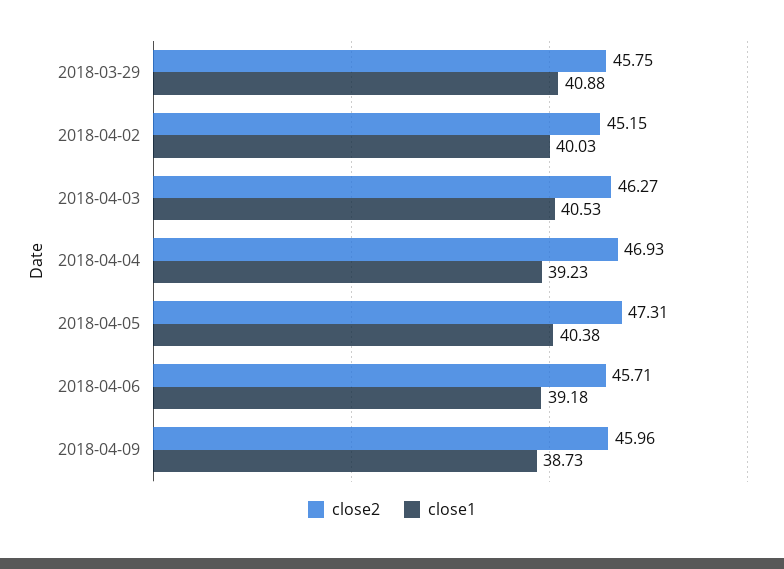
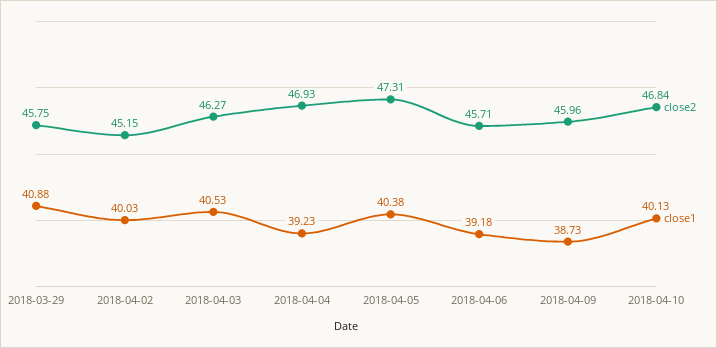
close2, 2018-04-10: none -> 46.84
close1, 2018-04-10: none -> 40.13

